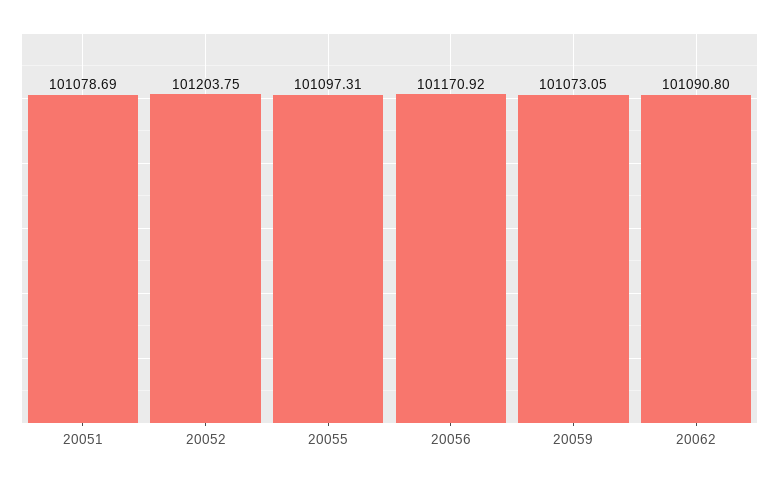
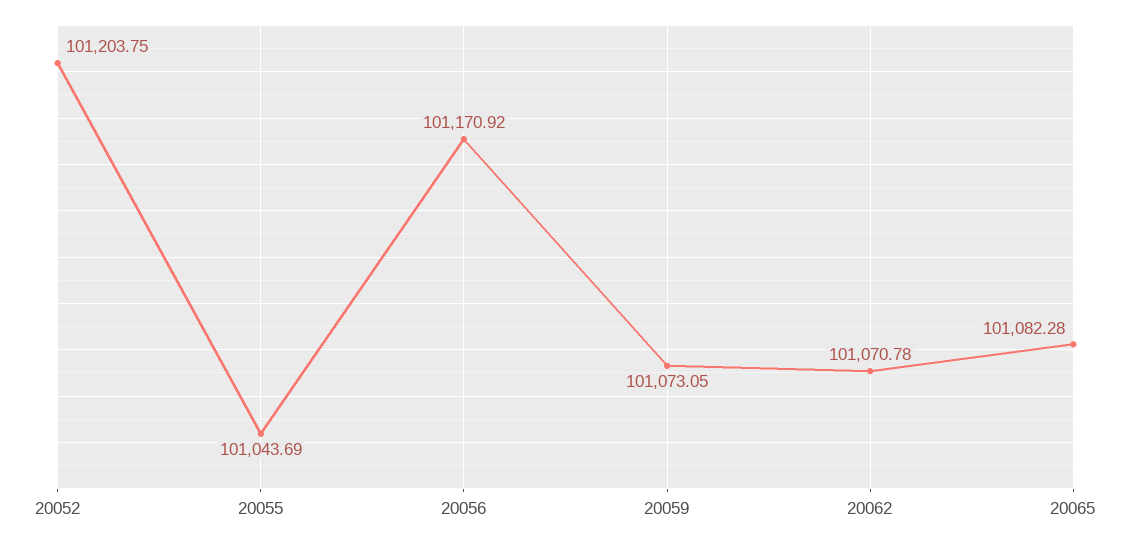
20051: 101078.69 -> none
20055: 101097.31 -> 101043.69
20062: 101090.8 -> 101070.78
20065: none -> 101082.28

